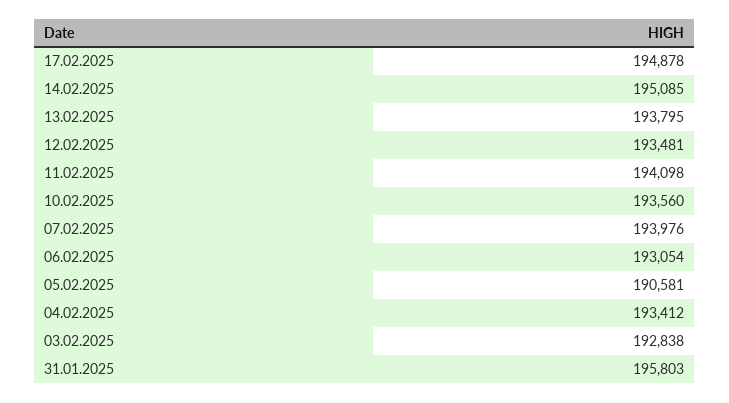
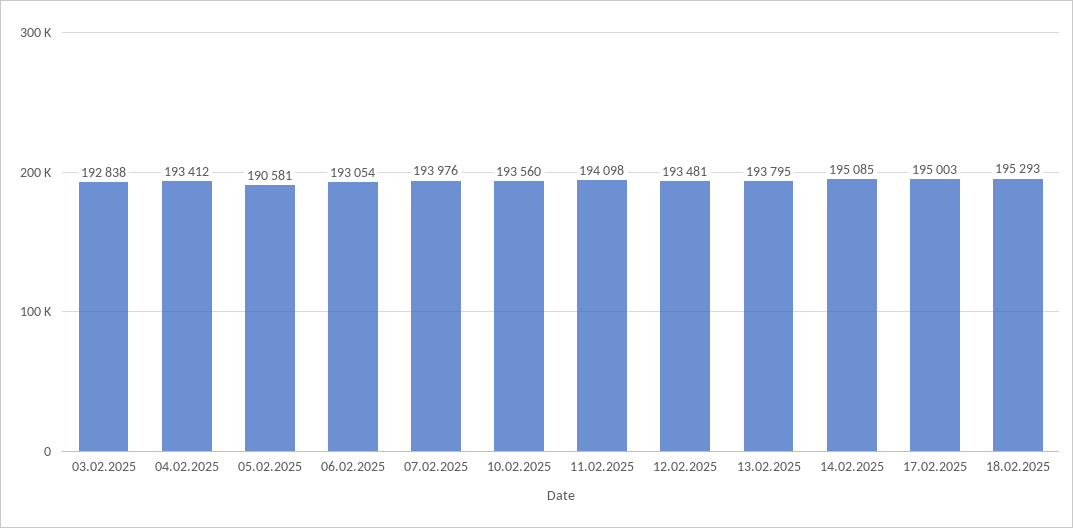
17.02.2025: 194878 -> 195003
31.01.2025: 195803 -> none
18.02.2025: none -> 195293

